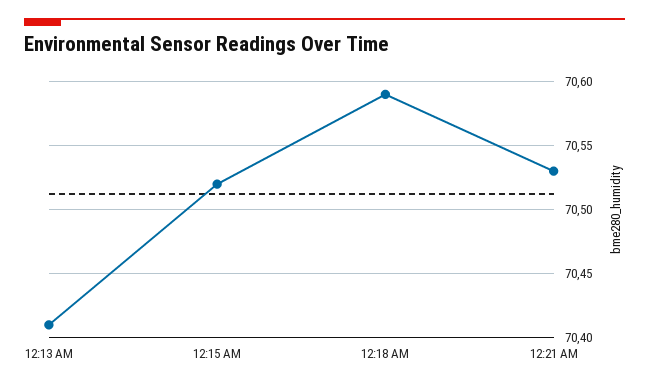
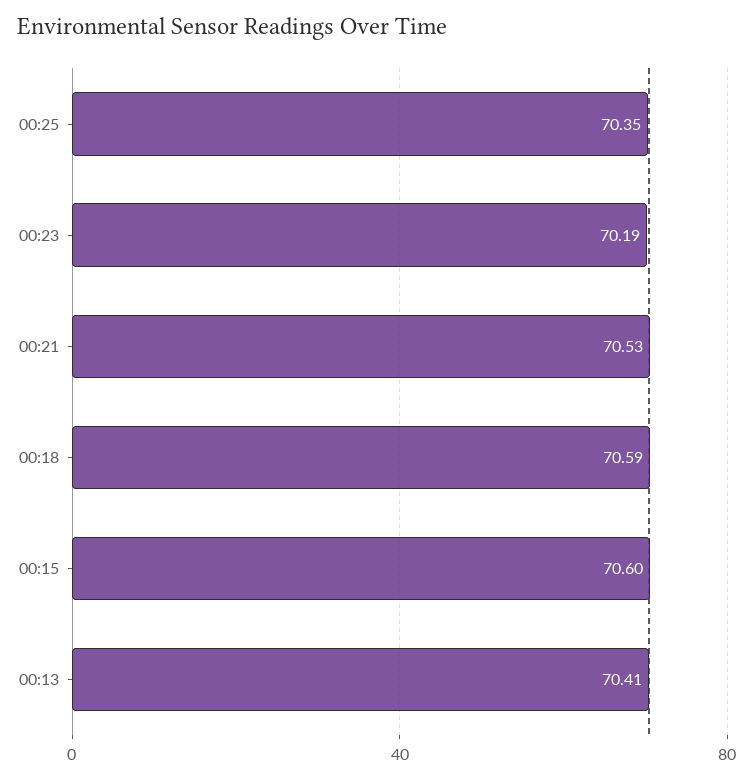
12:15 AM: 70.52 -> 70.6
00:25: none -> 70.35
00:23: none -> 70.19

